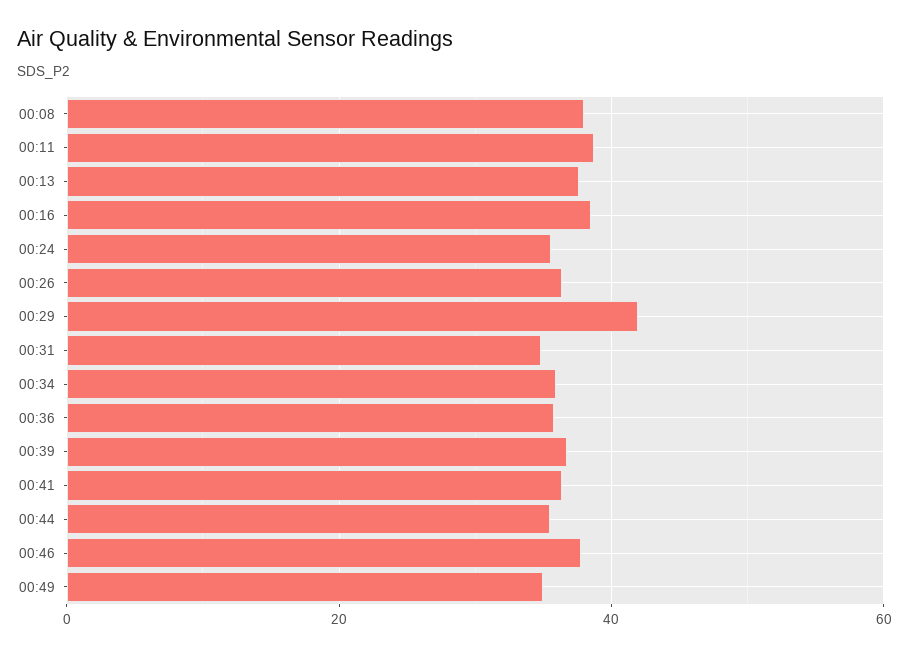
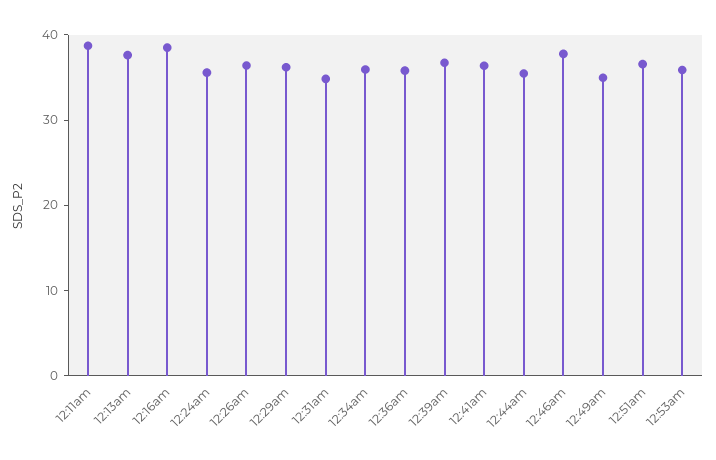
00:08: 38 -> none
00:29: 42 -> 36
12:51am: none -> 36
12:53am: none -> 36

